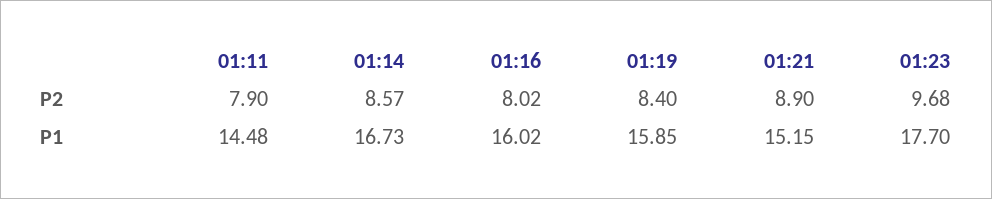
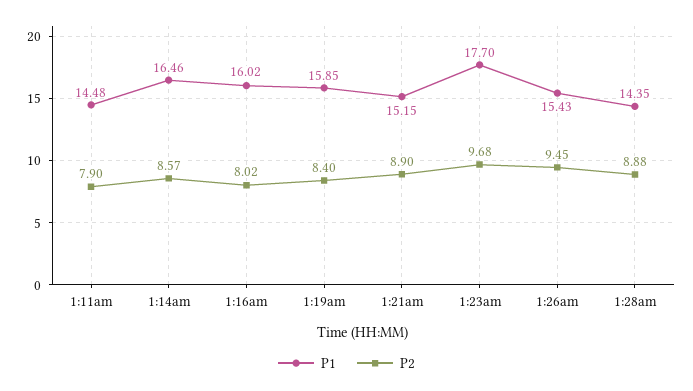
P1, 01:14: 16.73 -> 16.46
P1, 1:26am: none -> 15.43
P2, 1:26am: none -> 9.45
P1, 1:28am: none -> 14.35
P2, 1:28am: none -> 8.88

